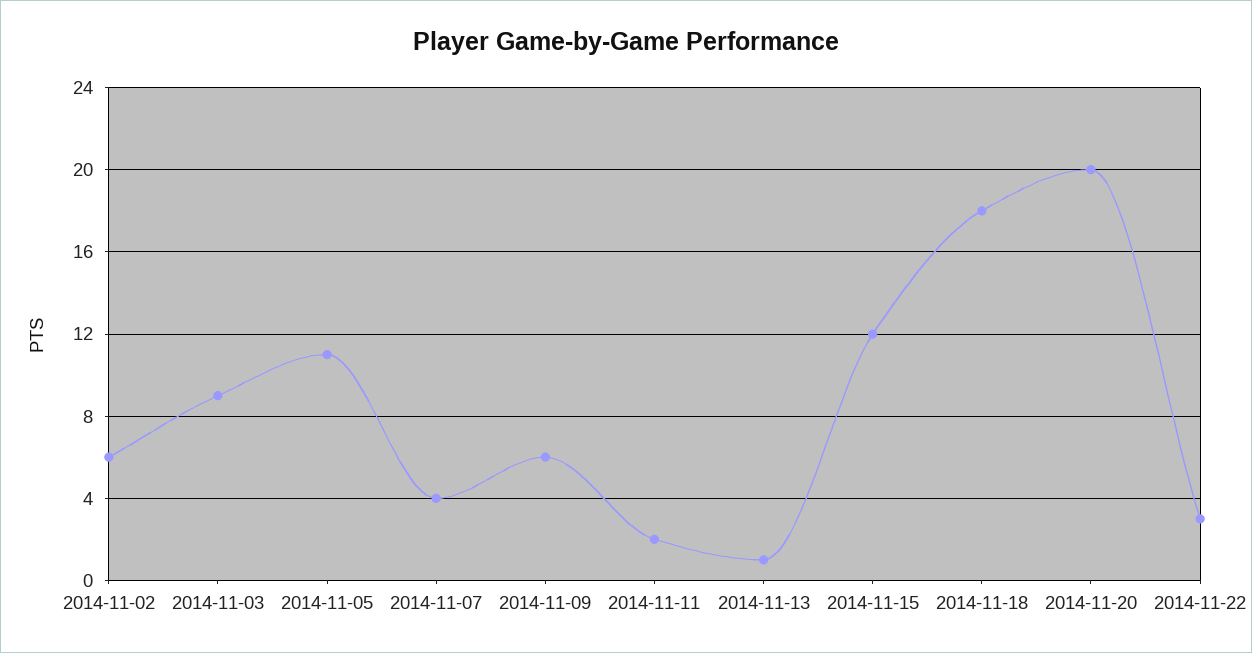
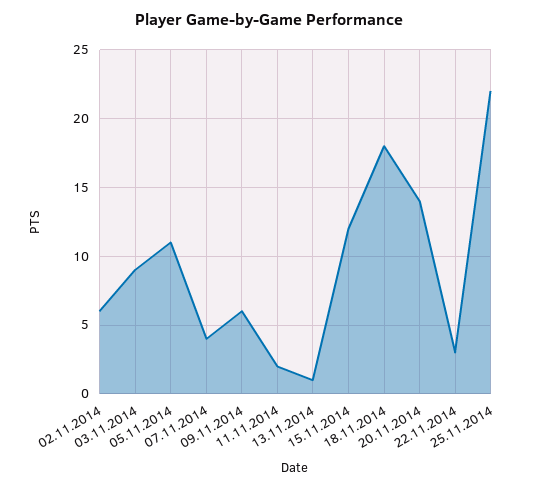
2014-11-20: 20 -> 14
25.11.2014: none -> 22

